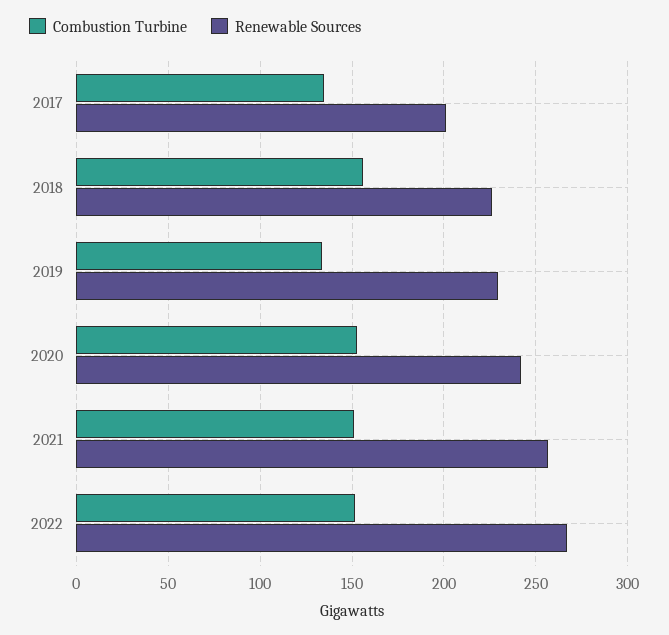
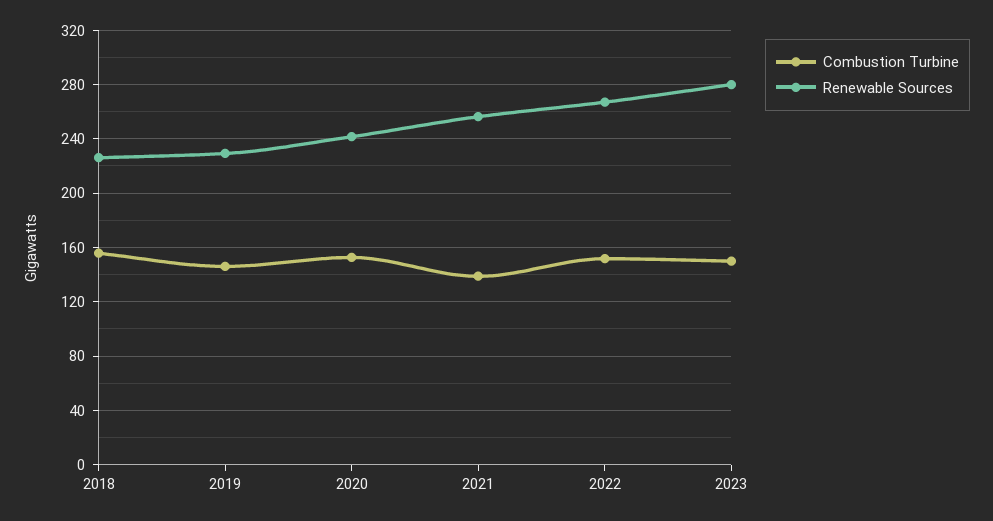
Combustion Turbine, 2017: 135 -> none
Renewable Sources, 2017: 200 -> none
Combustion Turbine, 2019: 135 -> 145
Combustion Turbine, 2021: 150 -> 140
Combustion Turbine, 2023: none -> 150
Renewable Sources, 2023: none -> 280

